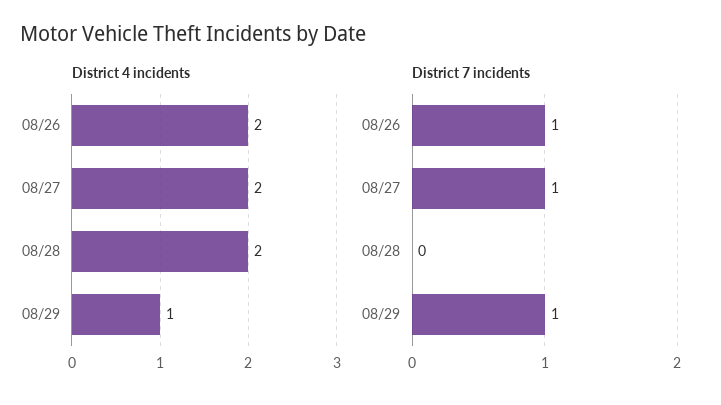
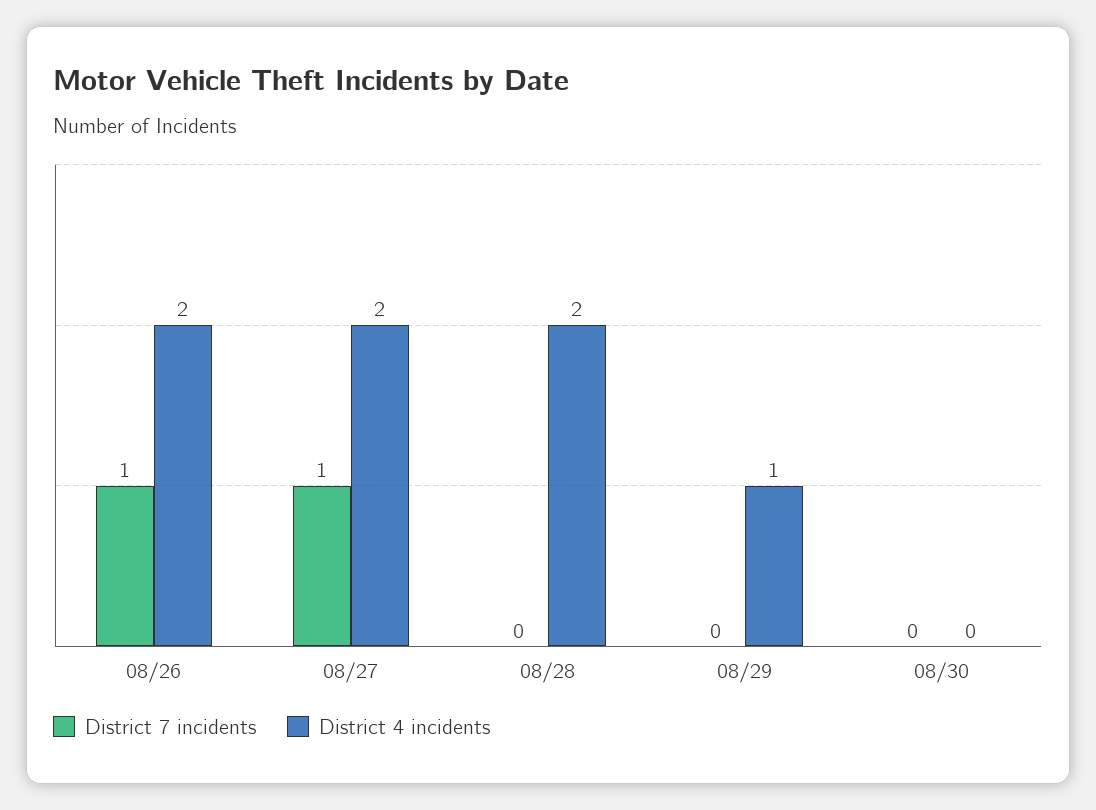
District 7 incidents, 08/29: 1 -> 0
District 7 incidents, 08/30: none -> 0
District 4 incidents, 08/30: none -> 0

